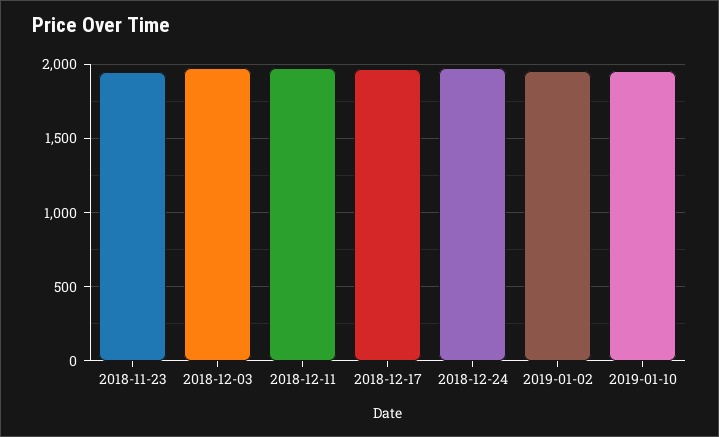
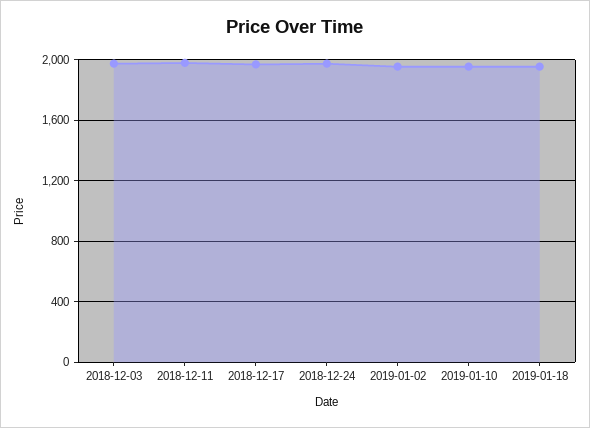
2018-11-23: 1950 -> none
2019-01-18: none -> 1950

